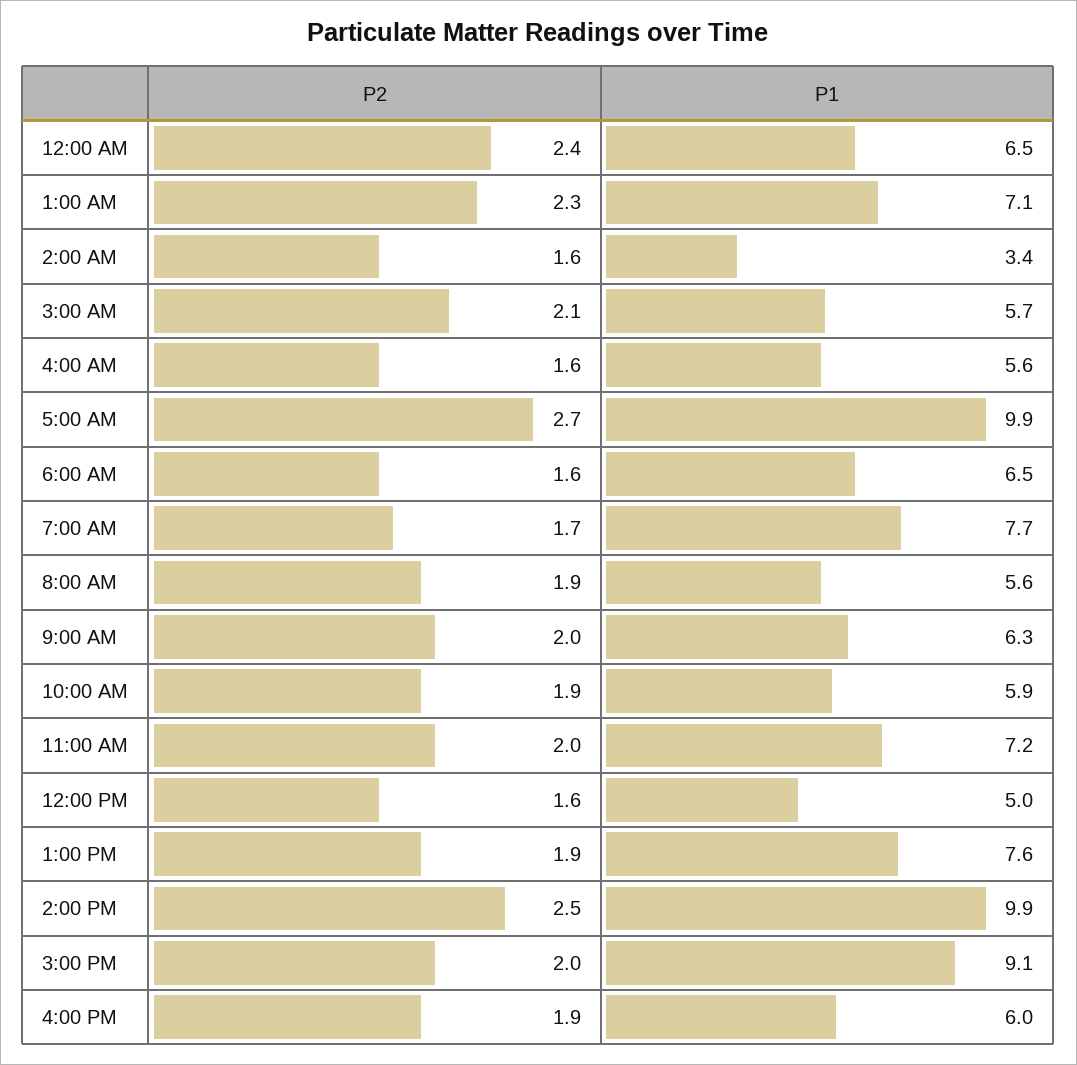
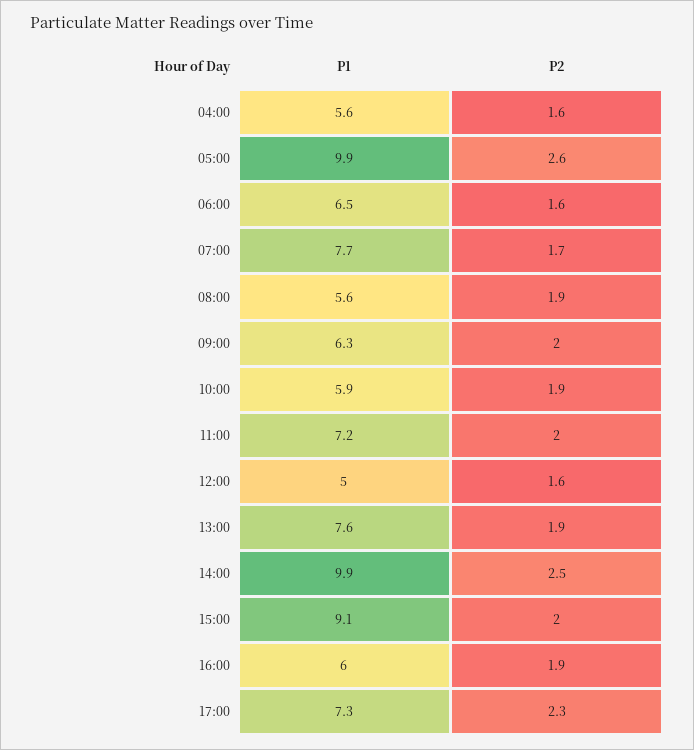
P2, 12:00 AM: 2.4 -> none
P1, 12:00 AM: 6.5 -> none
P2, 1:00 AM: 2.3 -> none
P1, 1:00 AM: 7.1 -> none
P2, 2:00 AM: 1.6 -> none
P1, 2:00 AM: 3.4 -> none
P2, 3:00 AM: 2.1 -> none
P1, 3:00 AM: 5.7 -> none
P2, 5:00 AM: 2.7 -> 2.6
P1, 17:00: none -> 7.3
P2, 17:00: none -> 2.3

